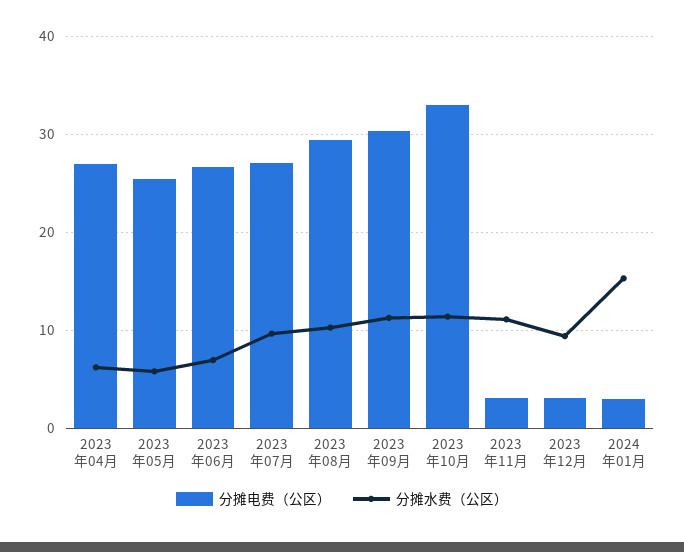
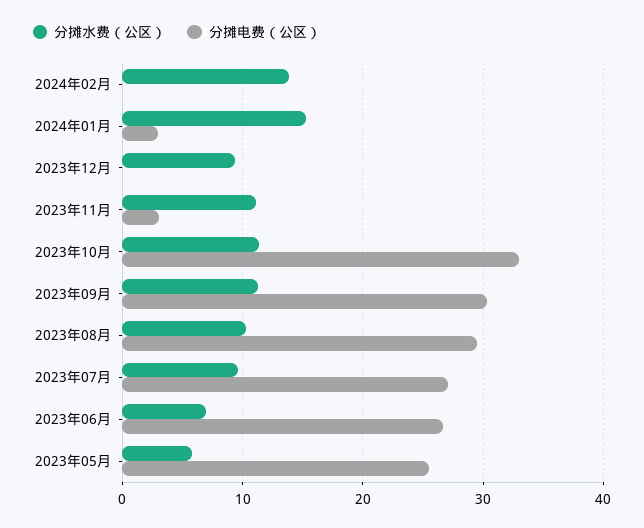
分摊电费（公区）, 2023年04月: 27 -> none
分摊水费（公区）, 2023年04月: 6 -> none
分摊电费（公区）, 2023年12月: 3 -> 0
分摊水费（公区）, 2024年02月: none -> 14
分摊电费（公区）, 2024年02月: none -> 0

